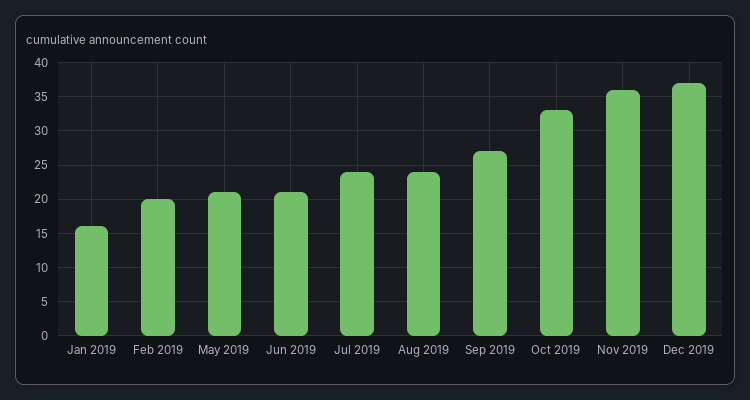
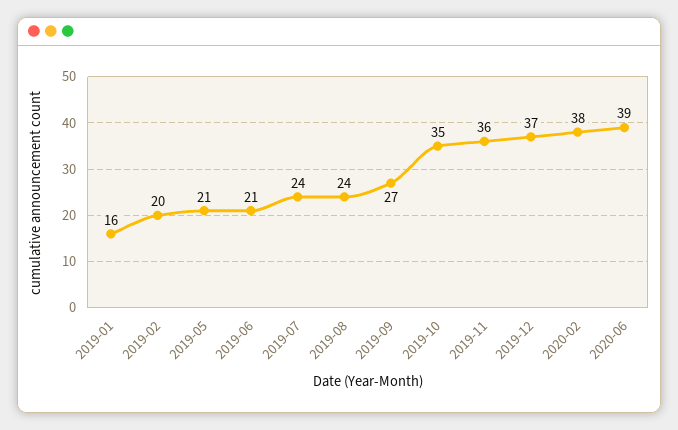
Oct 2019: 33 -> 35
2020-02: none -> 38
2020-06: none -> 39

